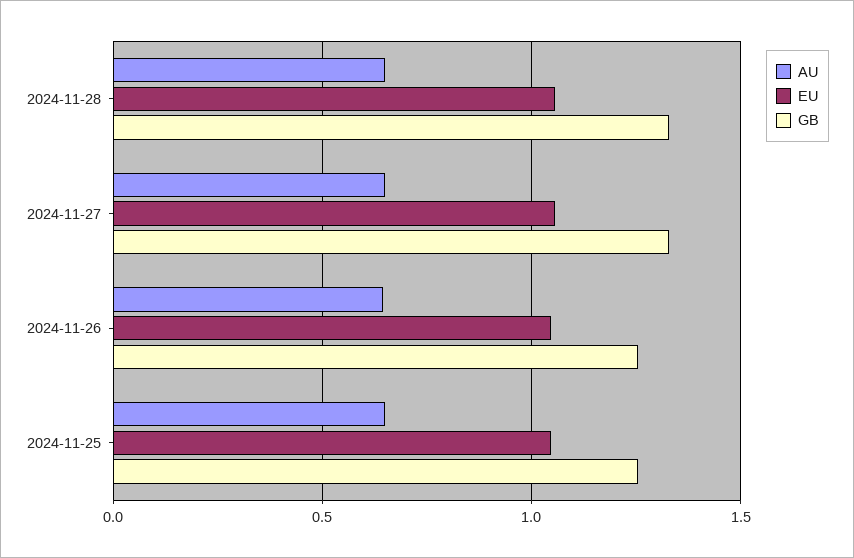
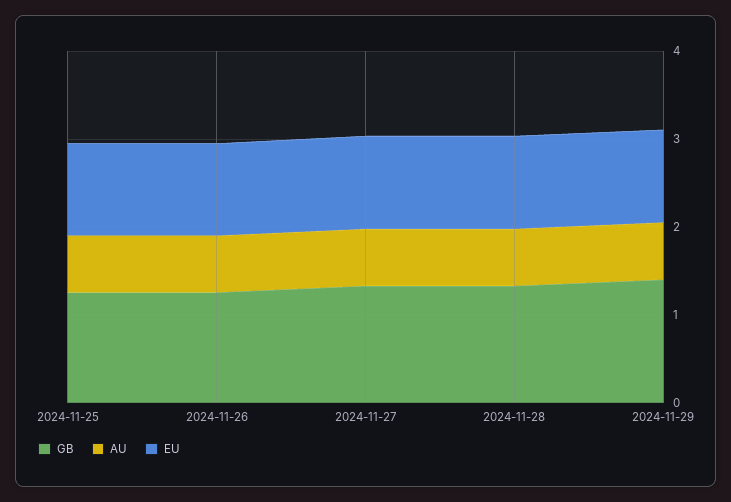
GB, 2024-11-29: none -> 1.4
AU, 2024-11-29: none -> 0.6
EU, 2024-11-29: none -> 1

